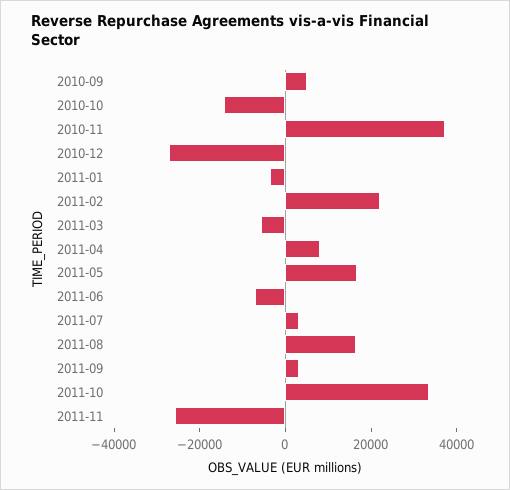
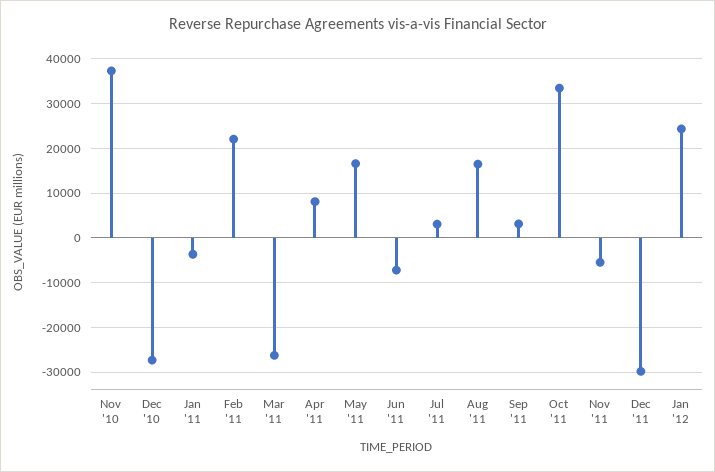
2010-09: 5000 -> none
2010-10: -15000 -> none
2011-03: -5000 -> -26000
2011-11: -25000 -> -6000
Dec '11: none -> -30000
Jan '12: none -> 24000

